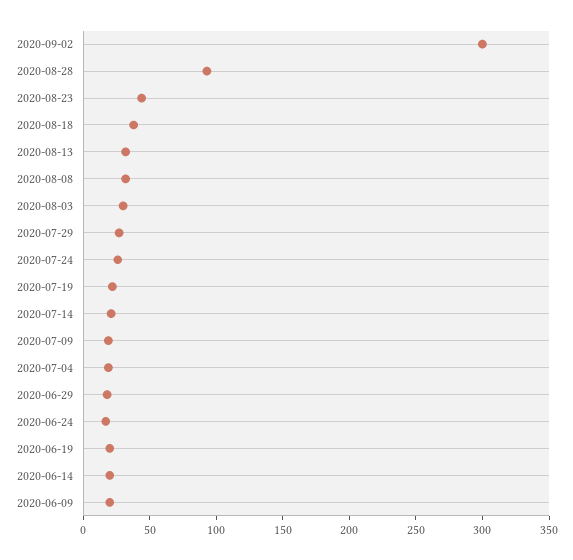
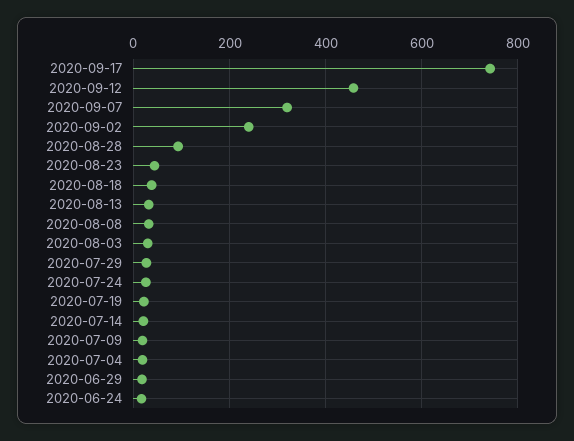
2020-09-02: 300 -> 240
2020-06-19: 20 -> none
2020-06-14: 20 -> none
2020-06-09: 20 -> none
2020-09-17: none -> 740
2020-09-12: none -> 460
2020-09-07: none -> 320

